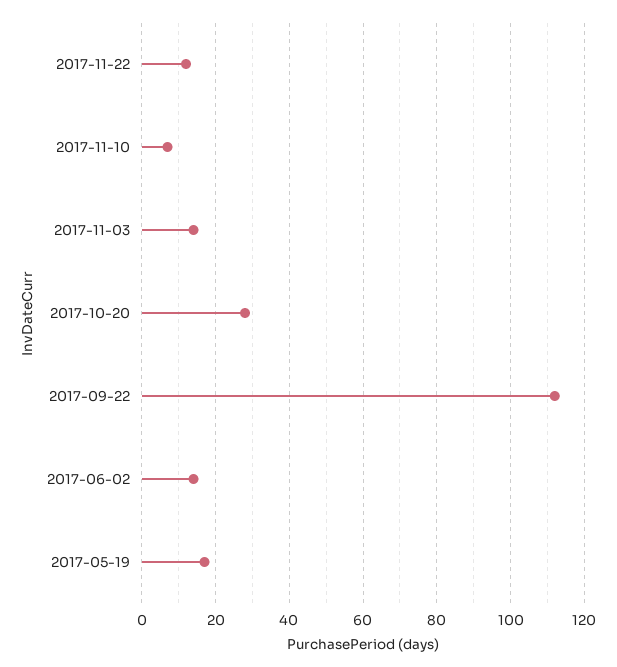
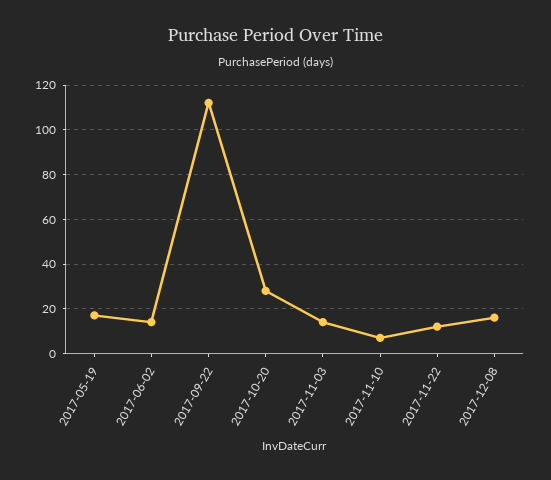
2017-12-08: none -> 15

